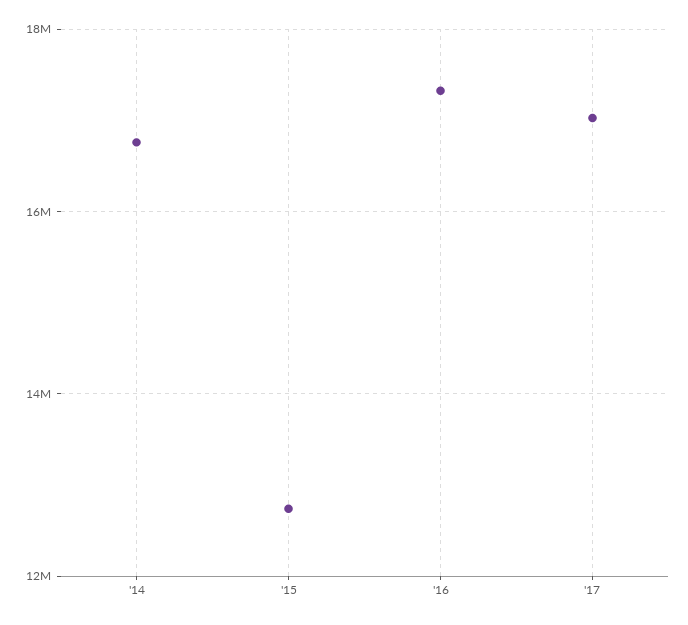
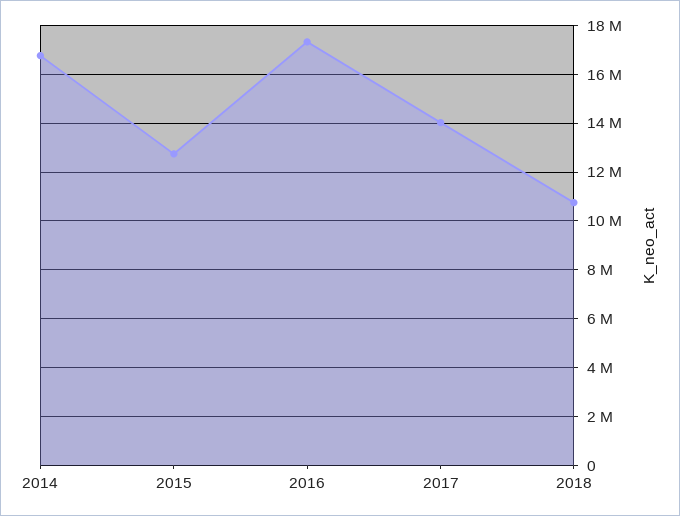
'17: 17000000 -> 14000000
2018: none -> 10750000

